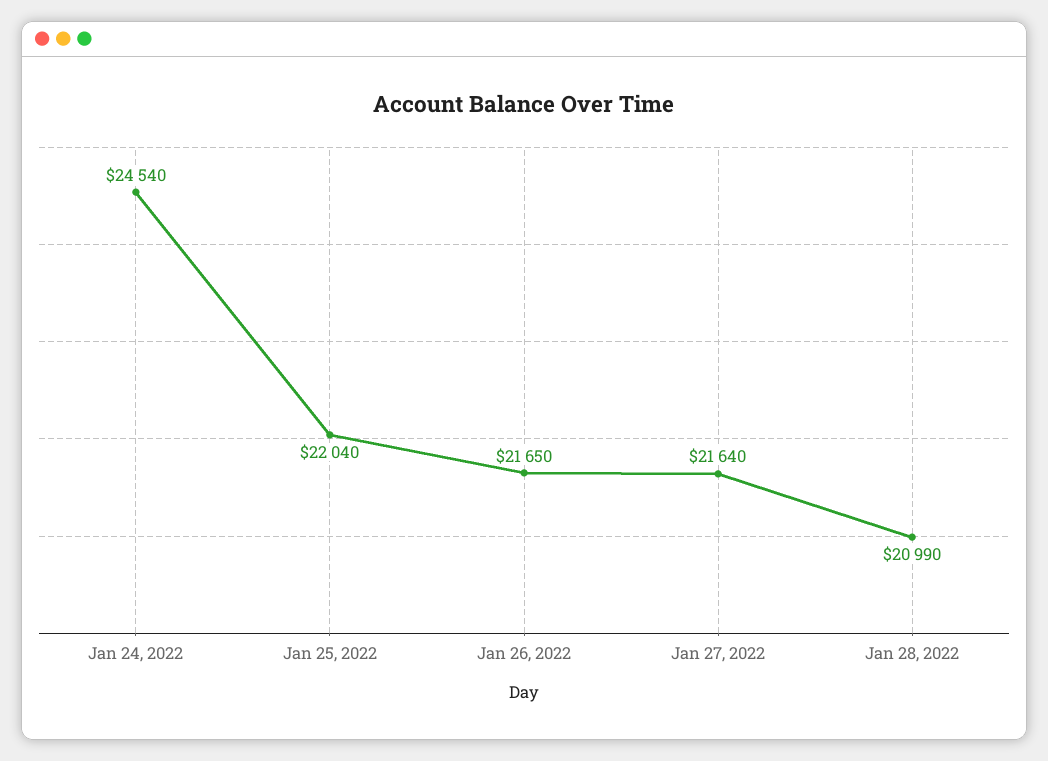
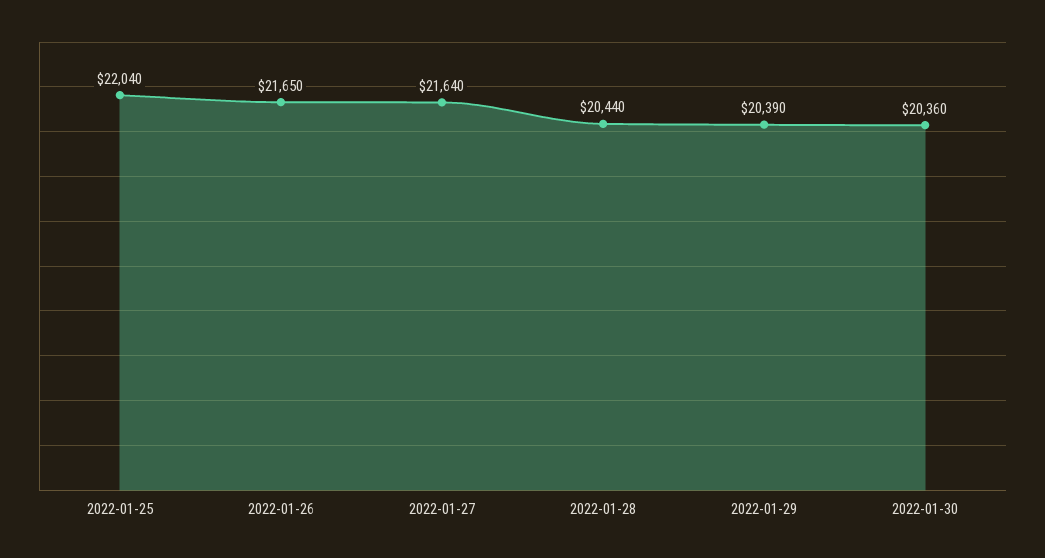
Jan 24, 2022: 24540 -> none
Jan 28, 2022: 20990 -> 20440
2022-01-29: none -> 20390
2022-01-30: none -> 20360

